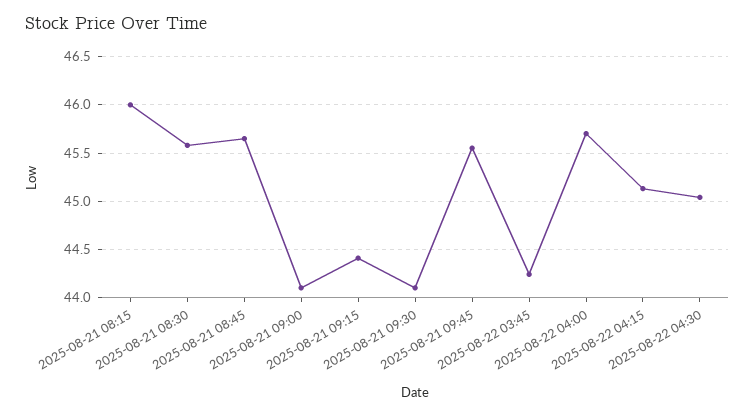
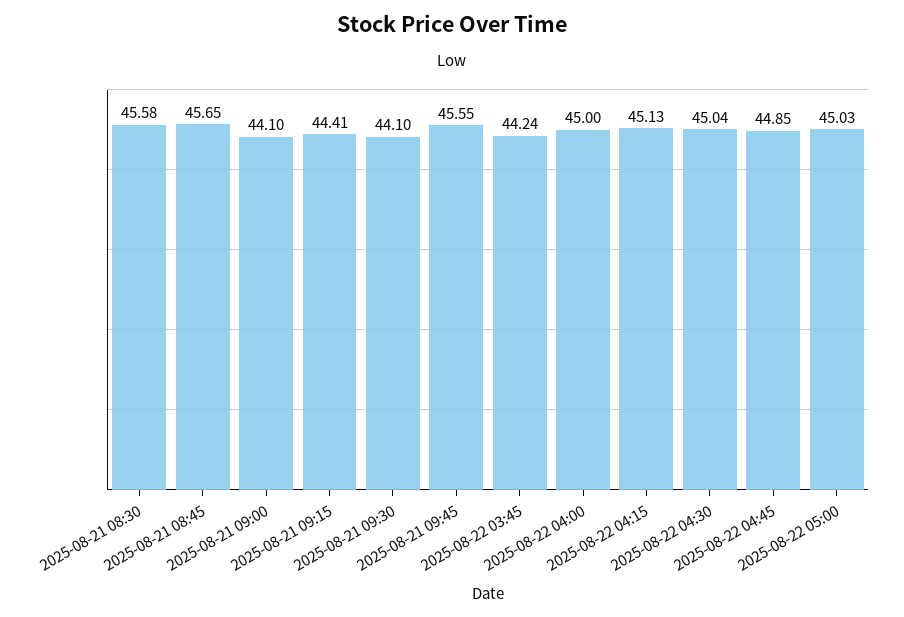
2025-08-21 08:15: 46 -> none
2025-08-22 04:00: 45.7 -> 45
2025-08-22 04:45: none -> 44.85
2025-08-22 05:00: none -> 45.03

